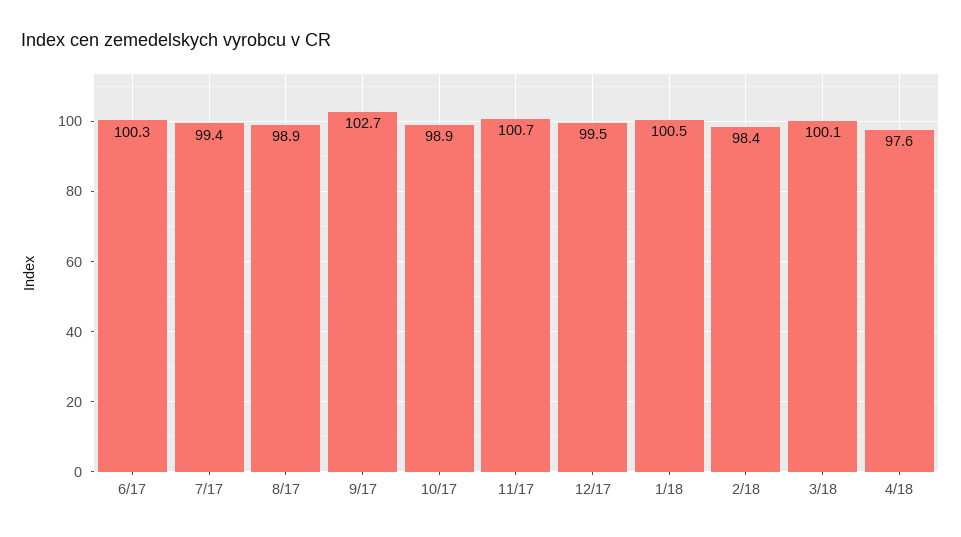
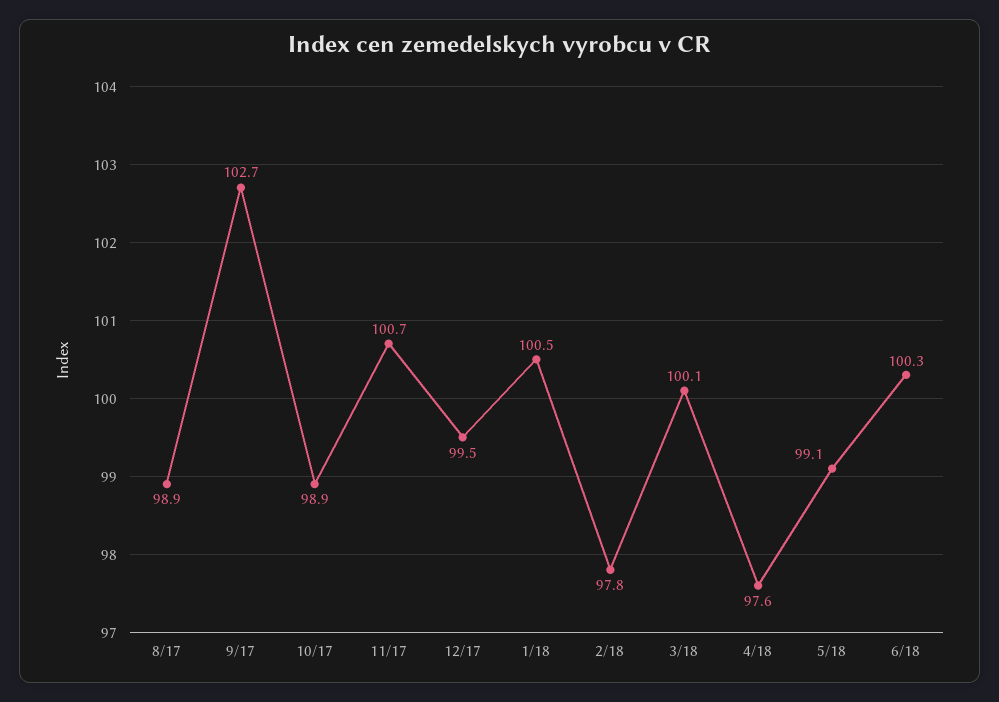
6/17: 100.3 -> none
7/17: 99.4 -> none
2/18: 98.4 -> 97.8
5/18: none -> 99.1
6/18: none -> 100.3

